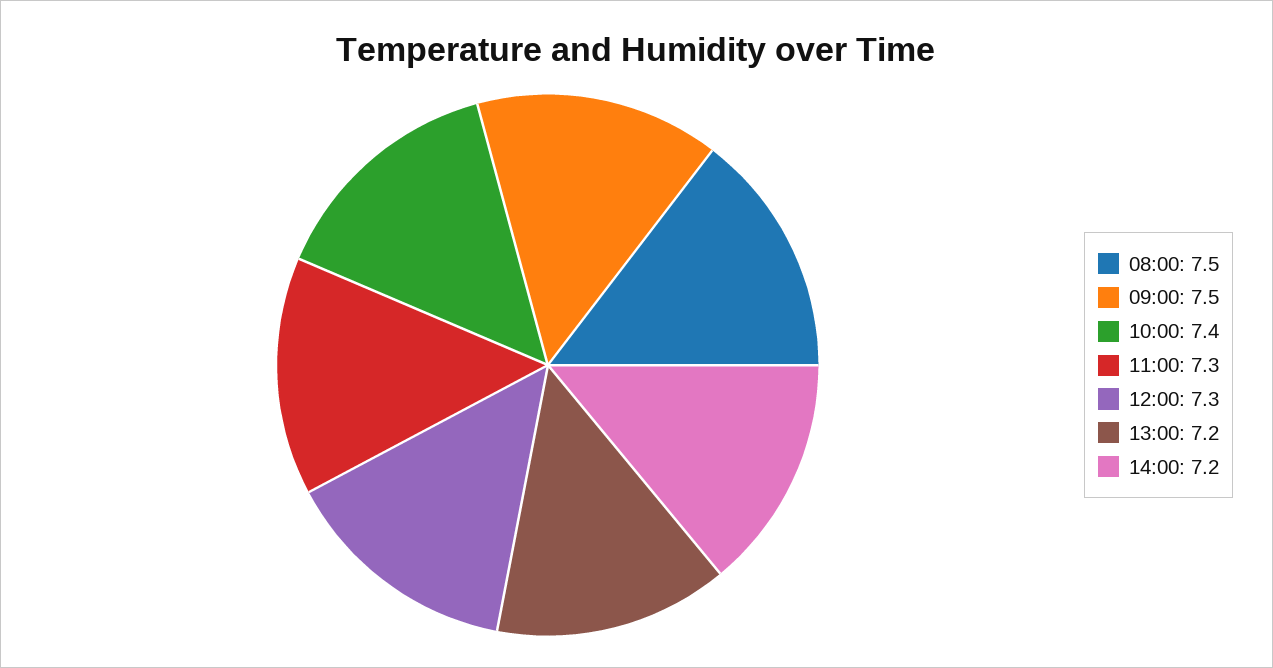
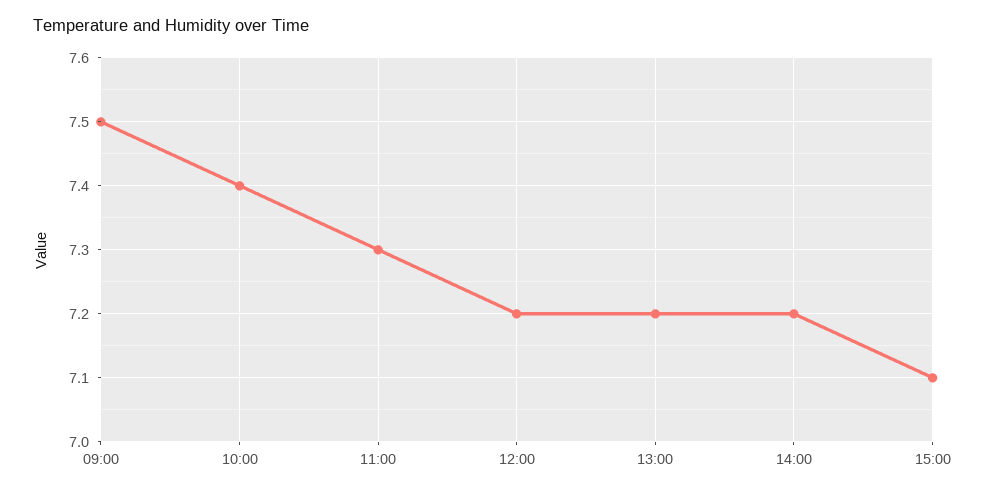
08:00: 7.5 -> none
12:00: 7.3 -> 7.2
15:00: none -> 7.1

